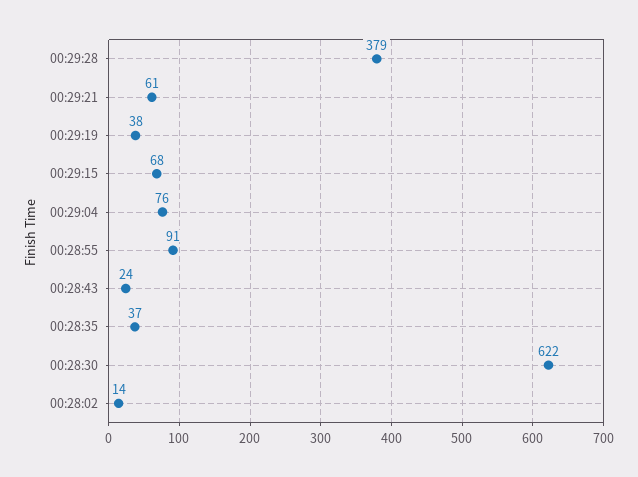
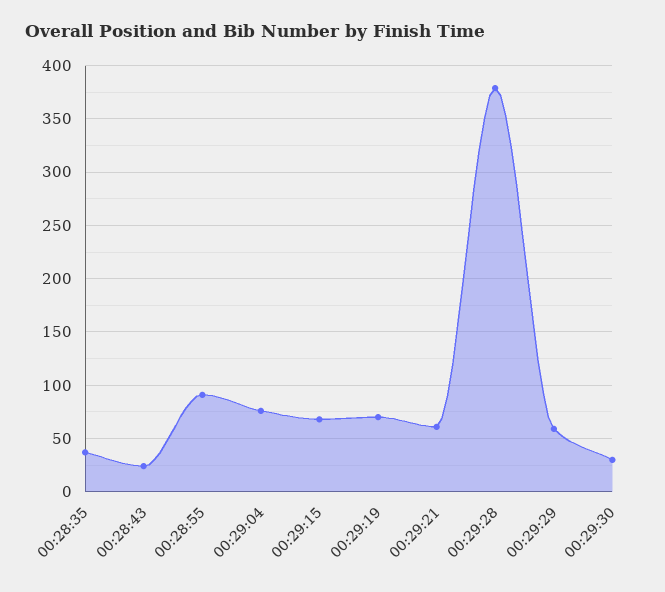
00:29:19: 38 -> 70
00:28:30: 622 -> none
00:28:02: 14 -> none
00:29:29: none -> 60
00:29:30: none -> 30

